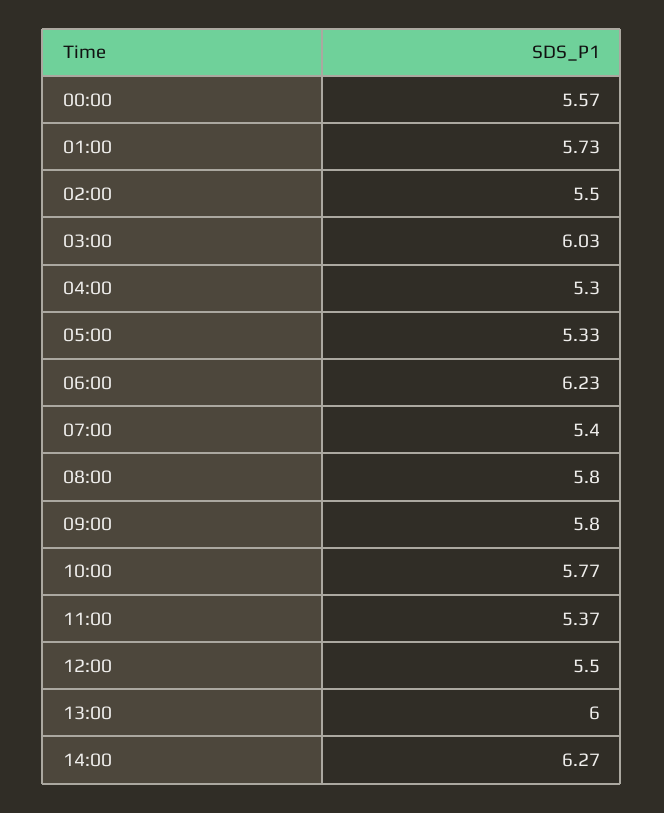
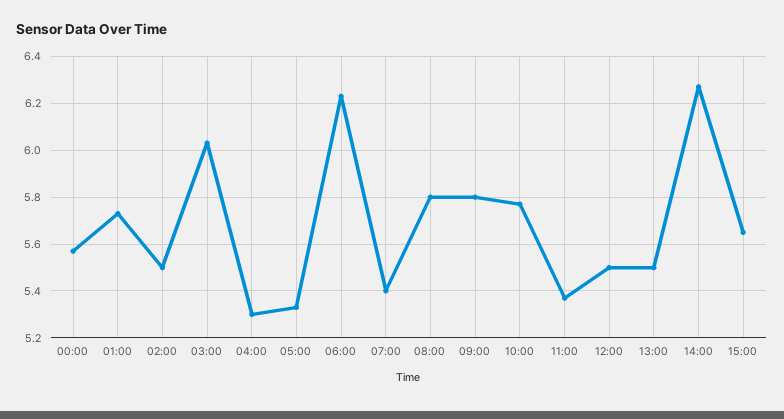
13:00: 6 -> 5.5
15:00: none -> 5.65

